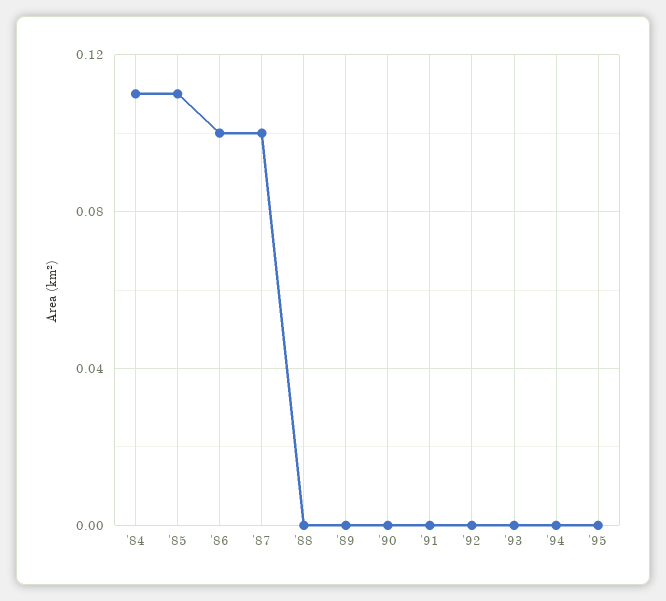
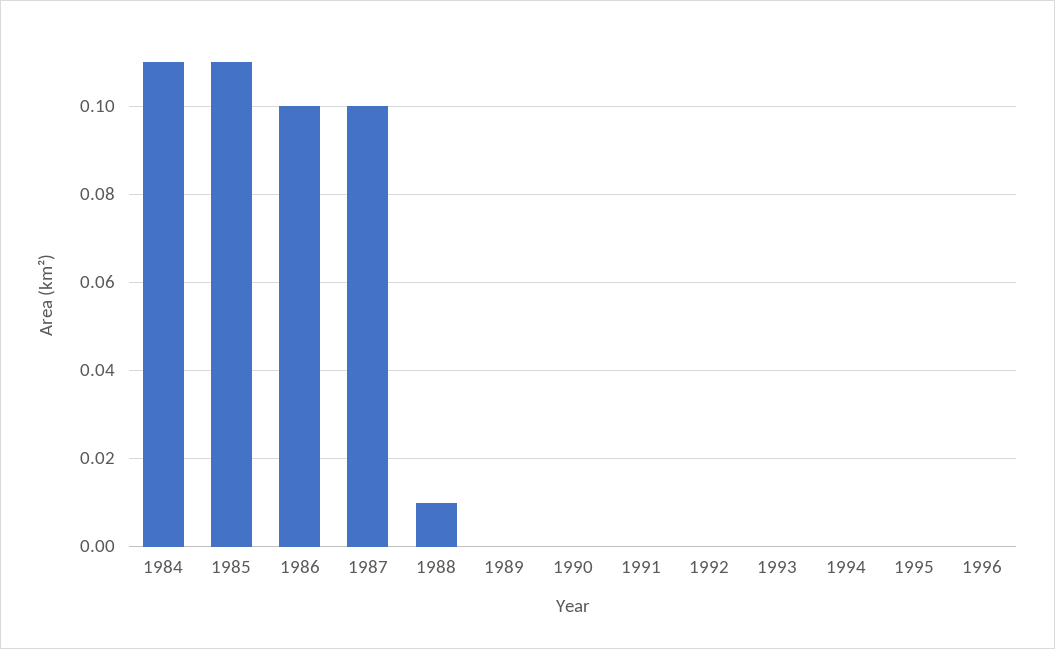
'88: 0 -> 0.01
1996: none -> 0

